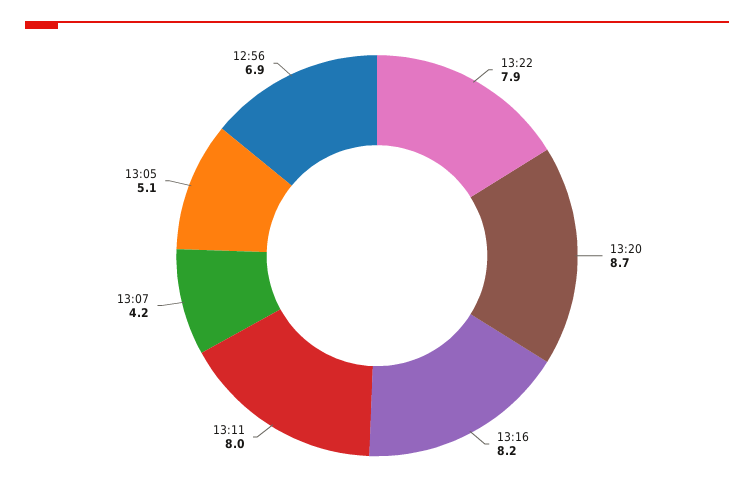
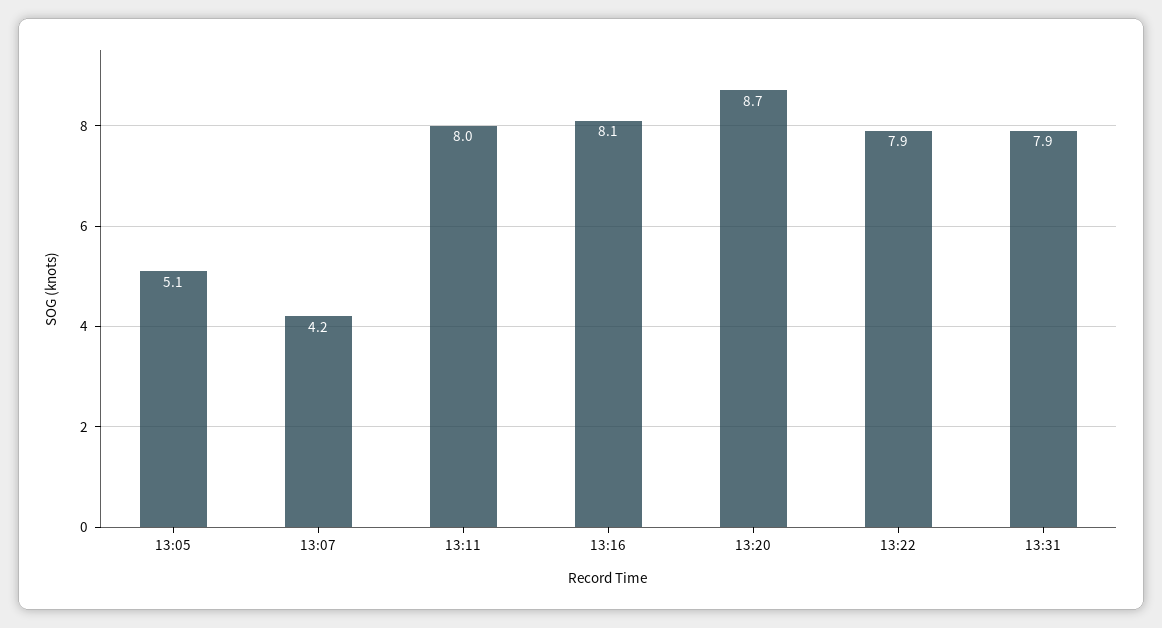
13:16: 8.2 -> 8.1
12:56: 6.9 -> none
13:31: none -> 7.9

